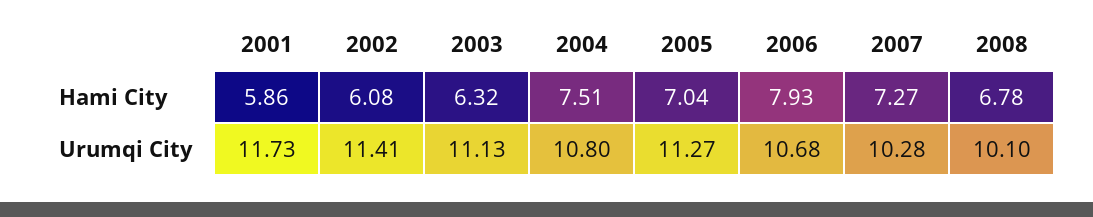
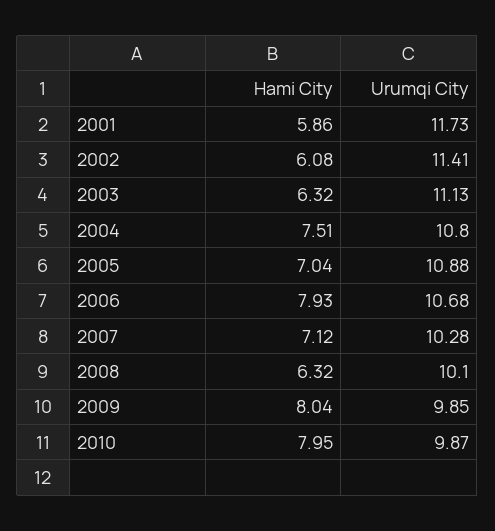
2007, Hami City: 7.27 -> 7.12
2008, Hami City: 6.78 -> 6.32
2005, Urumqi City: 11.27 -> 10.88
2009, Hami City: none -> 8.04
2009, Urumqi City: none -> 9.85
2010, Hami City: none -> 7.95
2010, Urumqi City: none -> 9.87

